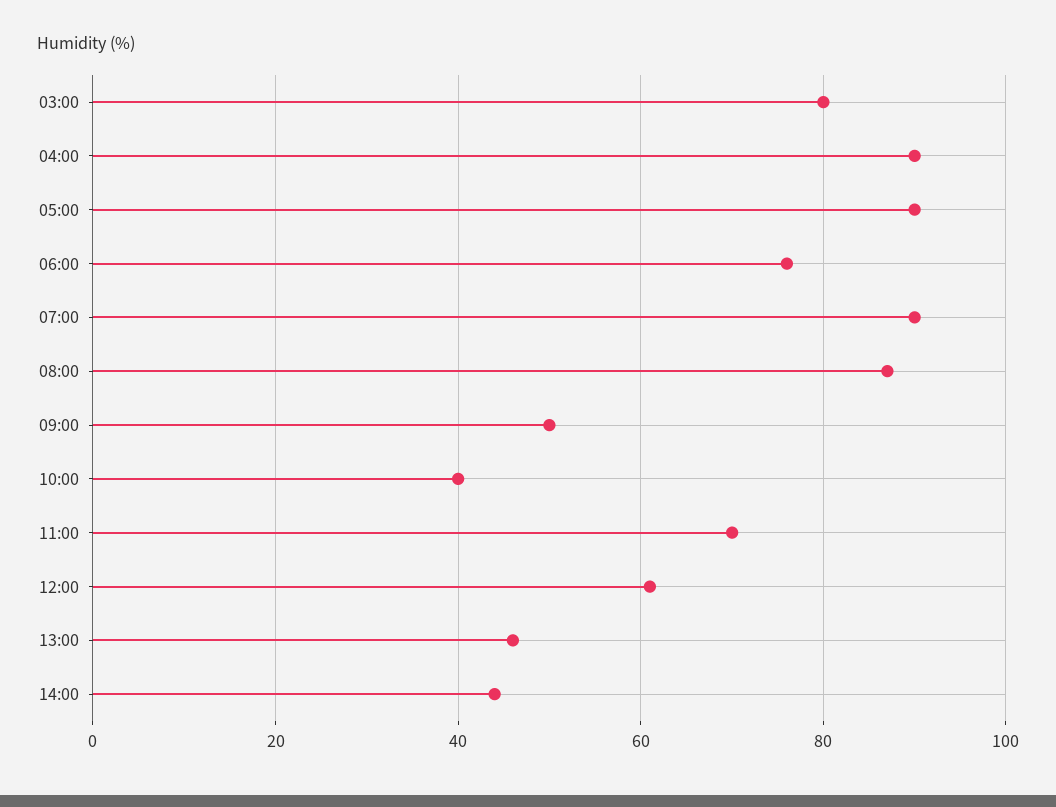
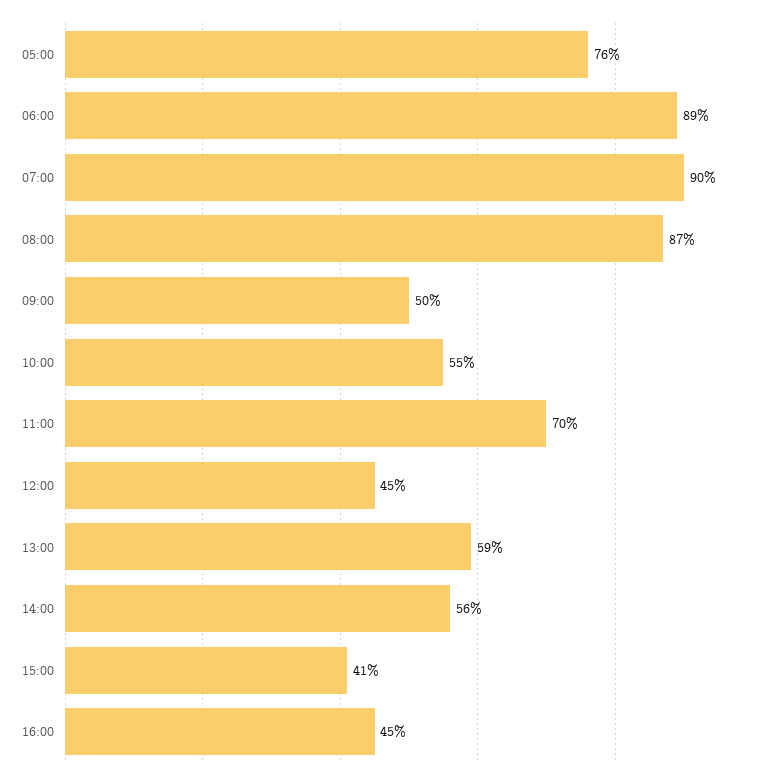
03:00: 80 -> none
04:00: 90 -> none
05:00: 90 -> 76
06:00: 75 -> 89
10:00: 40 -> 55
12:00: 60 -> 45
13:00: 45 -> 59
14:00: 45 -> 56
15:00: none -> 41
16:00: none -> 45

